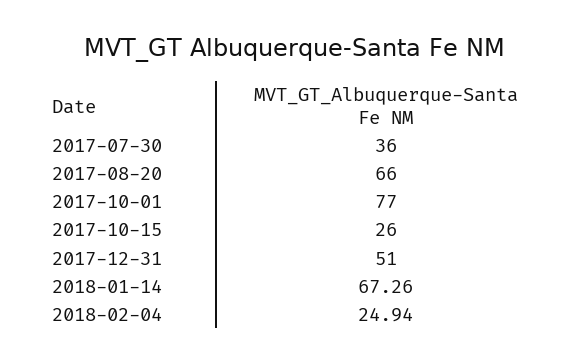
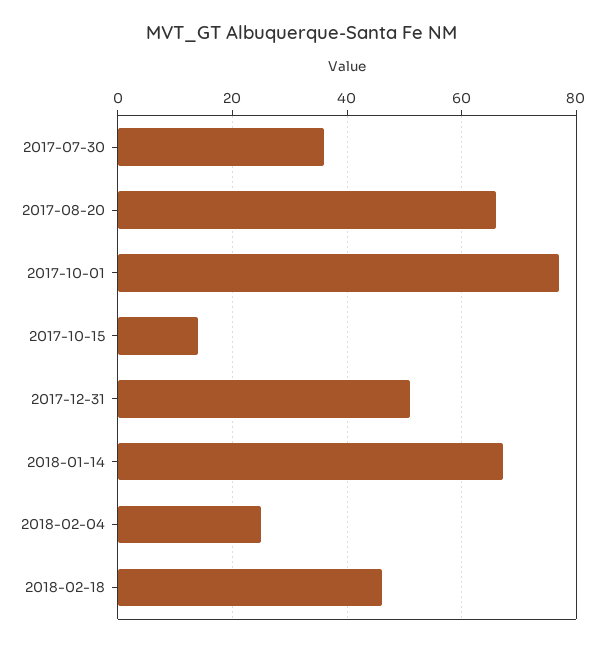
2017-10-15: 26 -> 14
2018-02-18: none -> 46

